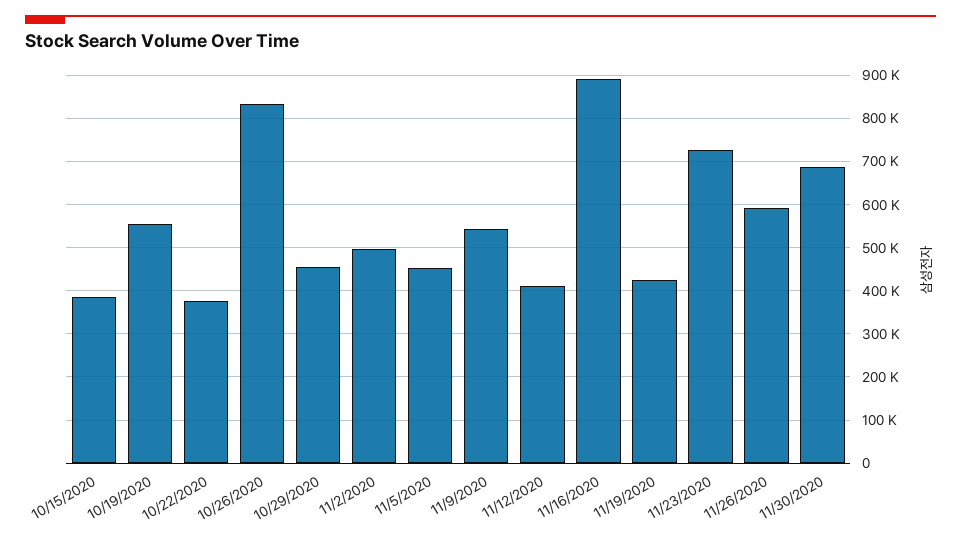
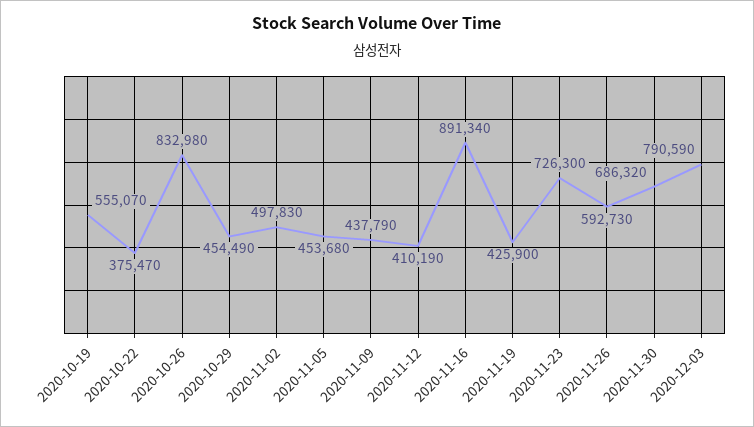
10/15/2020: 380000 -> none
11/9/2020: 540000 -> 437790
2020-12-03: none -> 790590

